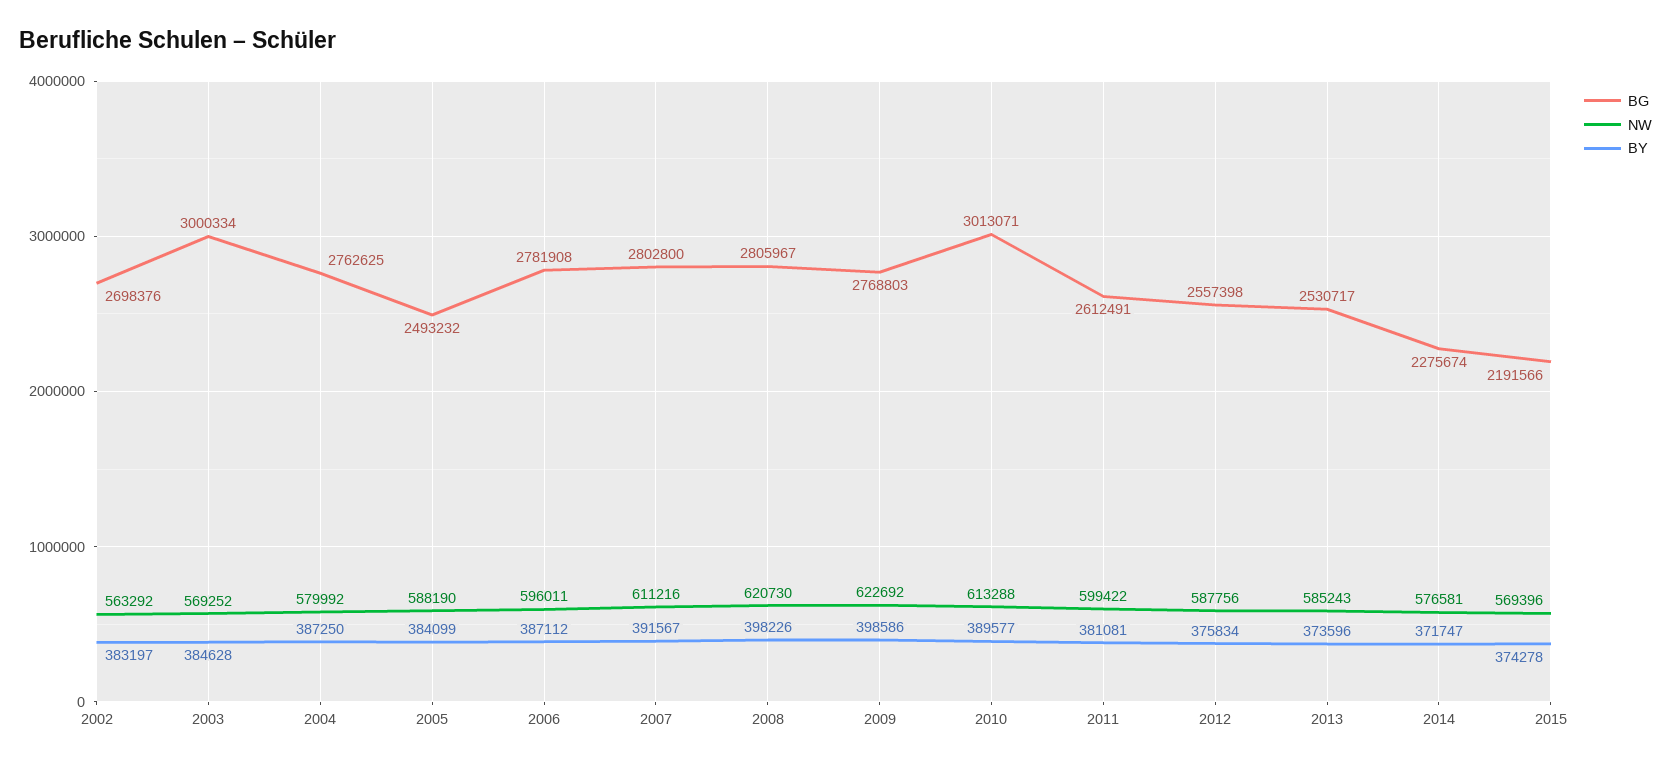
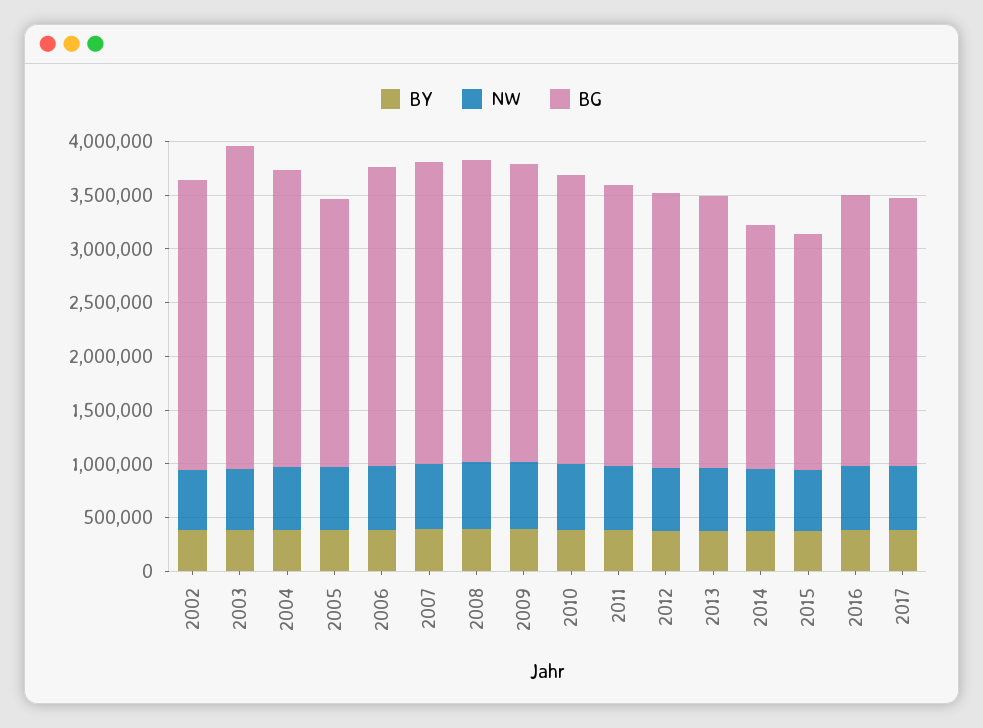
BG, 2010: 3013071 -> 2700000
BY, 2016: none -> 400000
NW, 2016: none -> 600000
BG, 2016: none -> 2500000
BY, 2017: none -> 400000
NW, 2017: none -> 600000
BG, 2017: none -> 2500000

